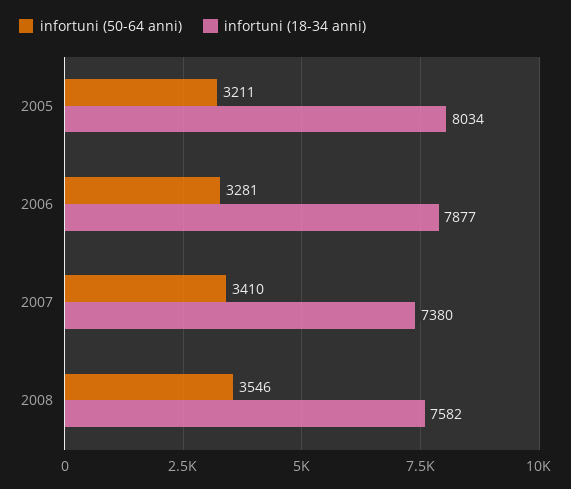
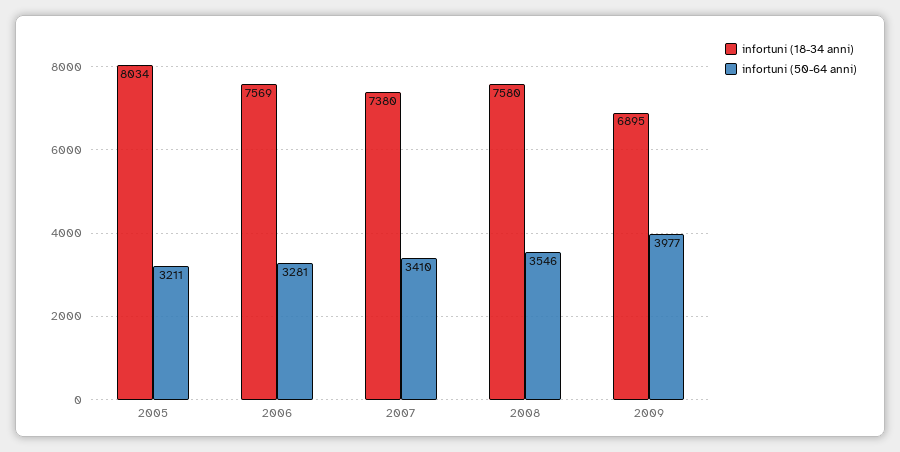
infortuni (18-34 anni), 2006: 7877 -> 7569
infortuni (18-34 anni), 2008: 7582 -> 7580
infortuni (18-34 anni), 2009: none -> 6895
infortuni (50-64 anni), 2009: none -> 3977

